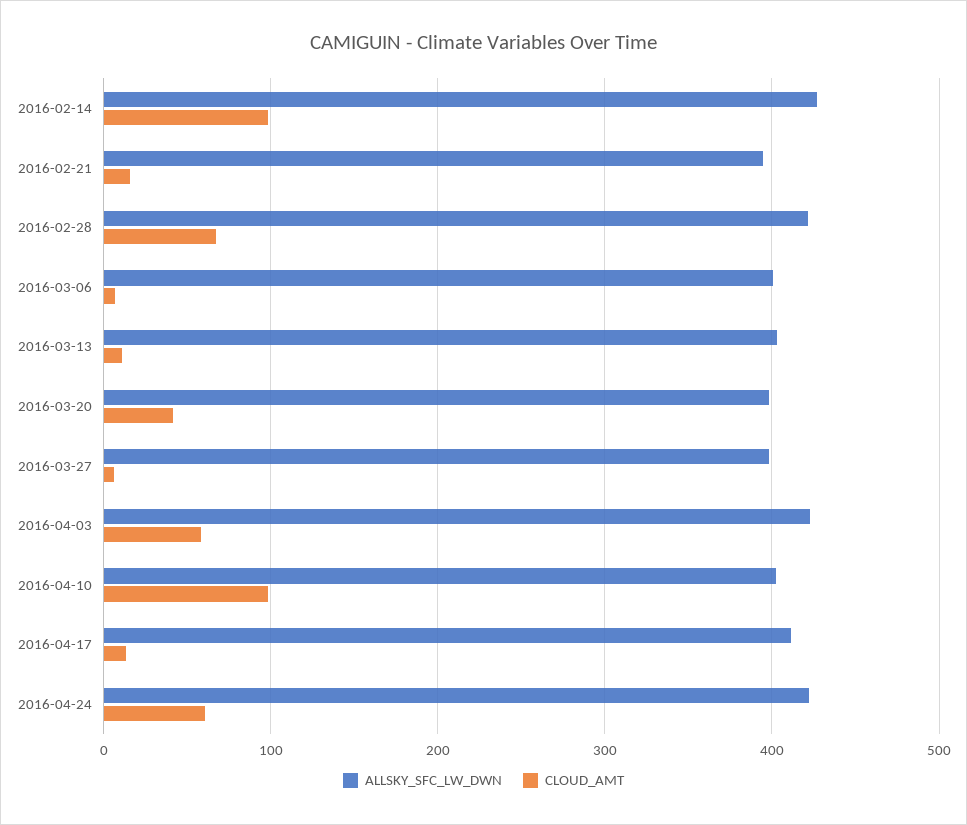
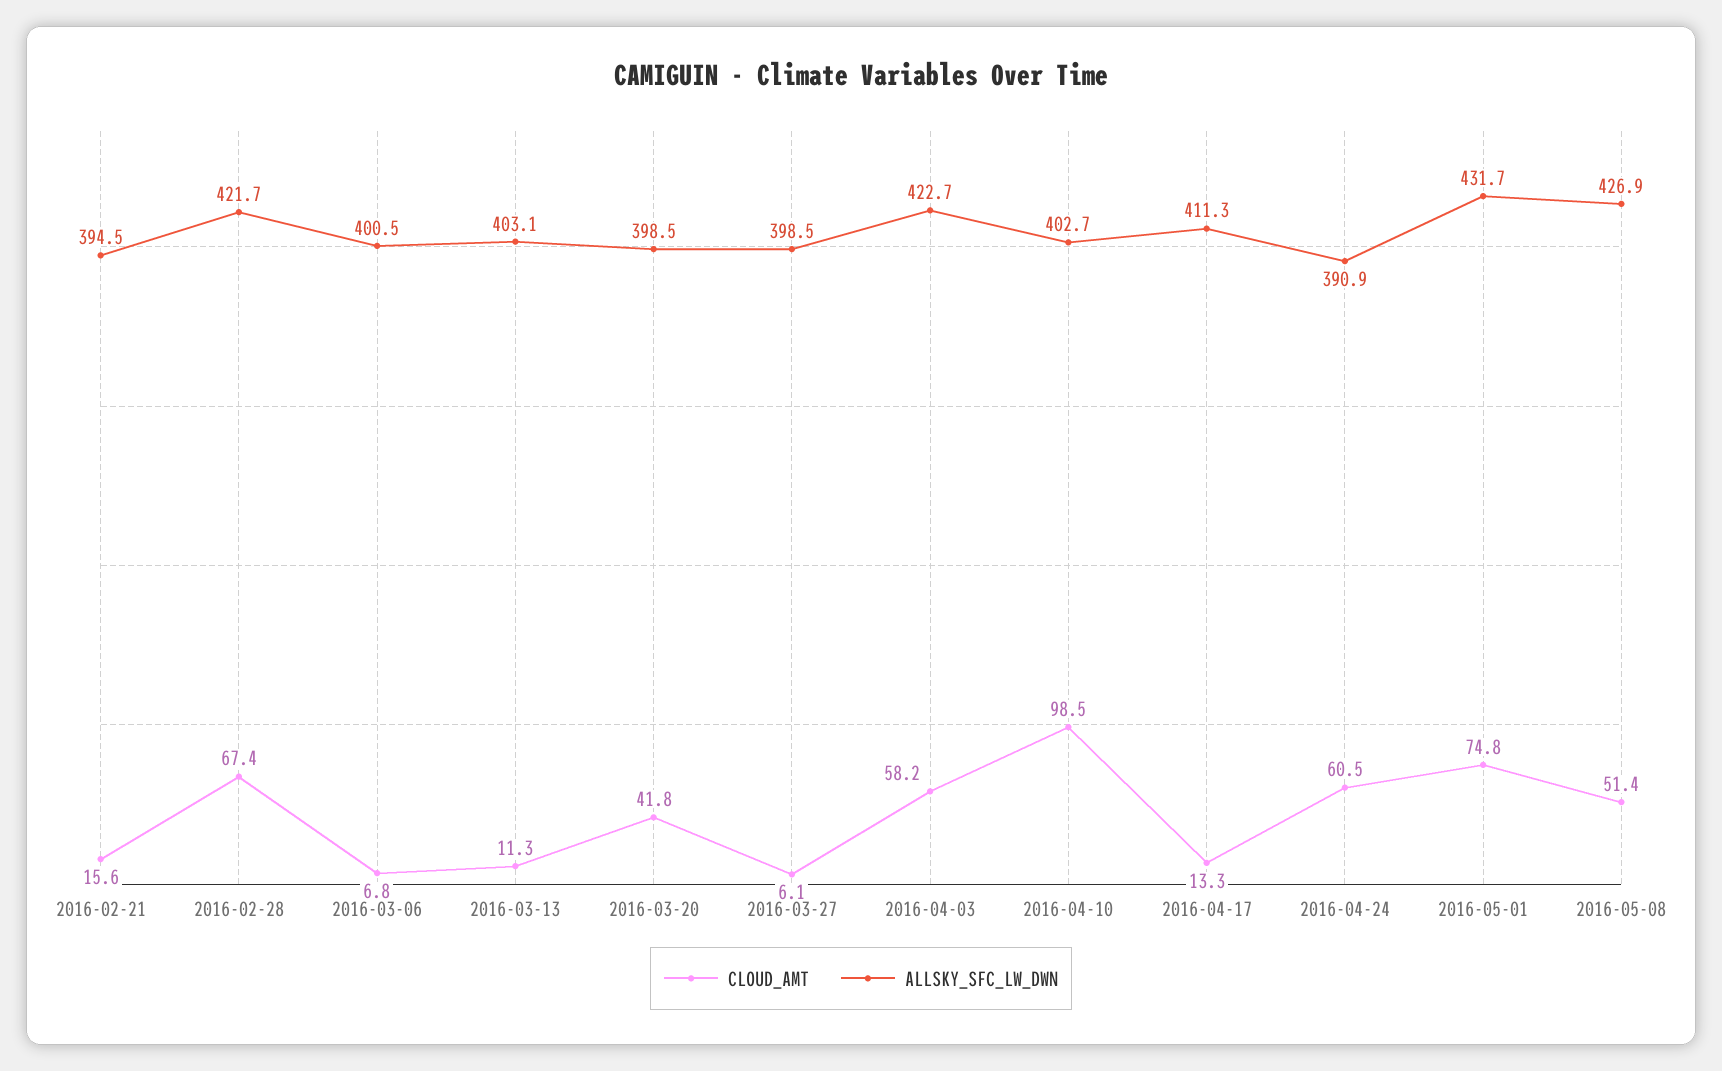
ALLSKY_SFC_LW_DWN, 2016-02-14: 430 -> none
CLOUD_AMT, 2016-02-14: 100 -> none
ALLSKY_SFC_LW_DWN, 2016-04-24: 420 -> 390.9
CLOUD_AMT, 2016-05-01: none -> 74.8
ALLSKY_SFC_LW_DWN, 2016-05-01: none -> 431.7
CLOUD_AMT, 2016-05-08: none -> 51.4
ALLSKY_SFC_LW_DWN, 2016-05-08: none -> 426.9

